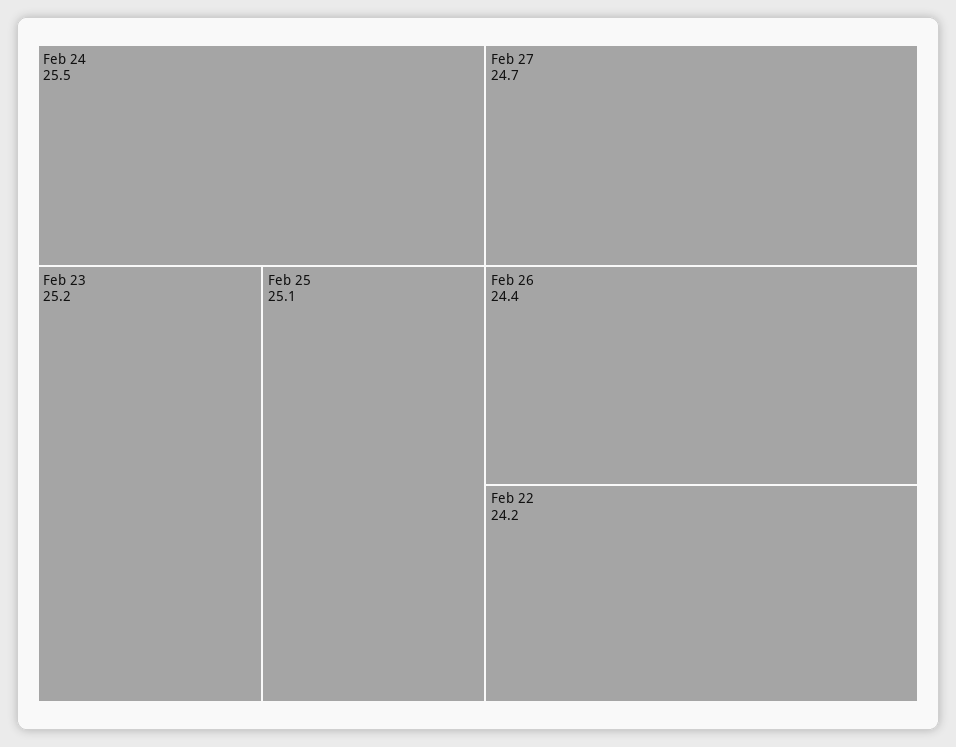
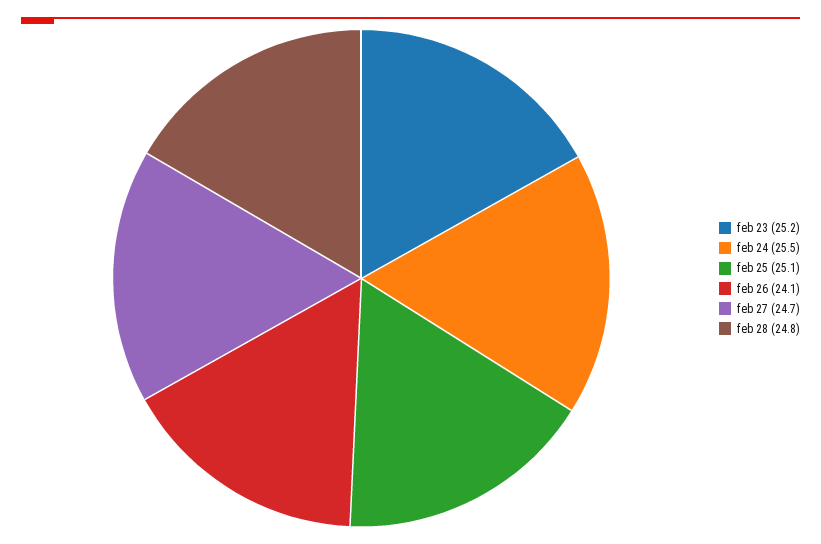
Feb 26: 24.4 -> 24.1
Feb 22: 24.2 -> none
feb 28: none -> 24.8

